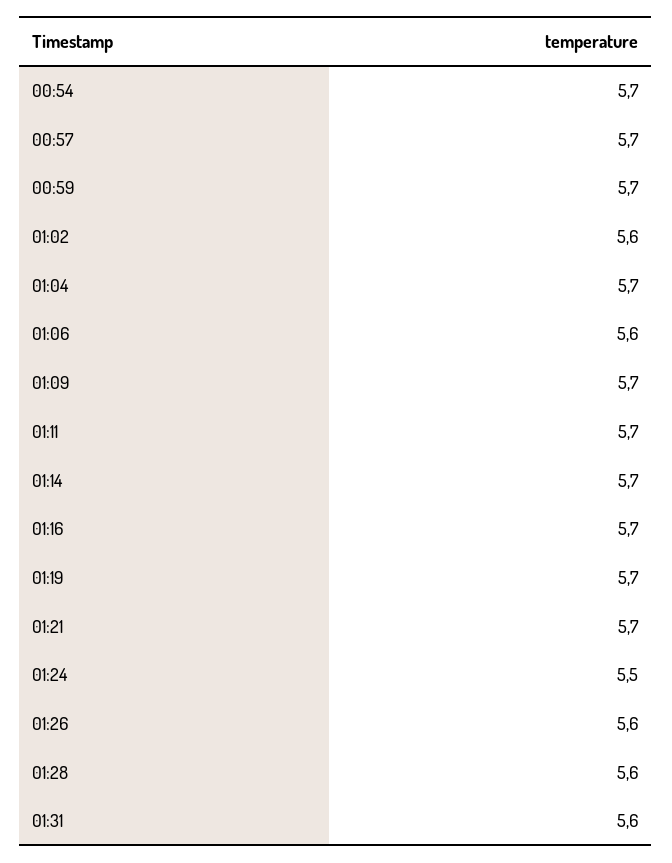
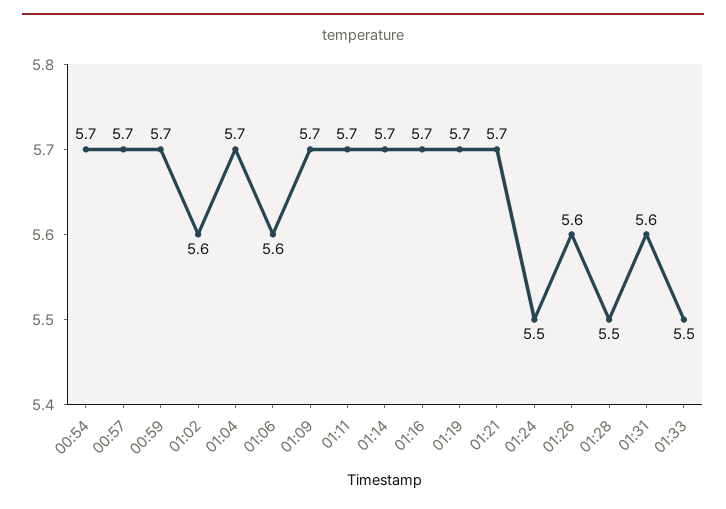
01:28: 5.6 -> 5.5
01:33: none -> 5.5

